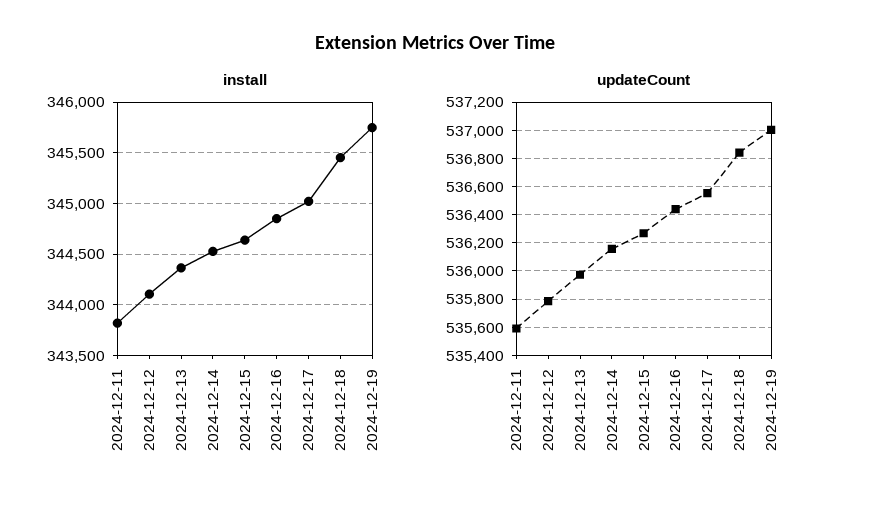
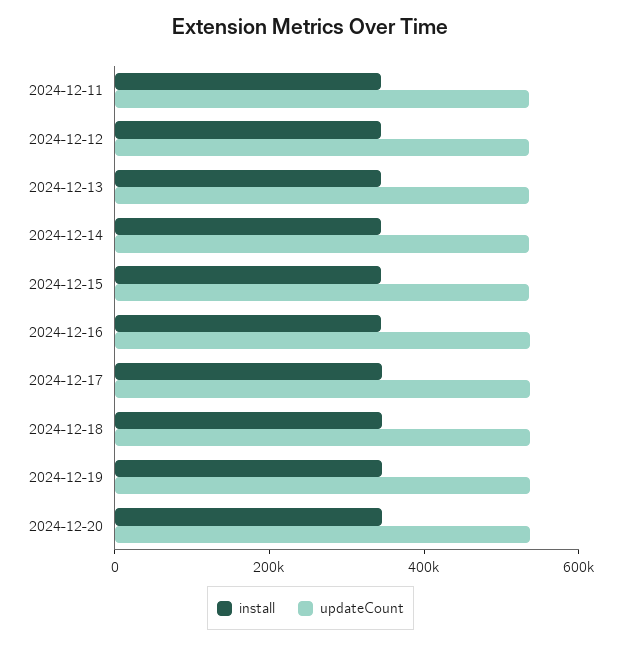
install, 2024-12-20: none -> 350000
updateCount, 2024-12-20: none -> 550000

